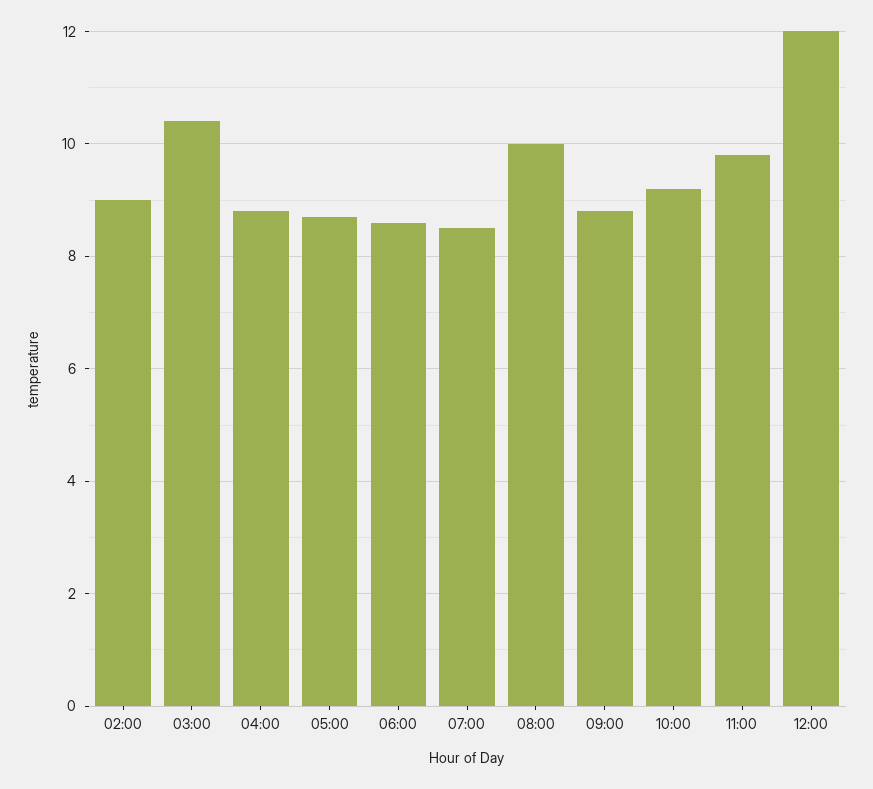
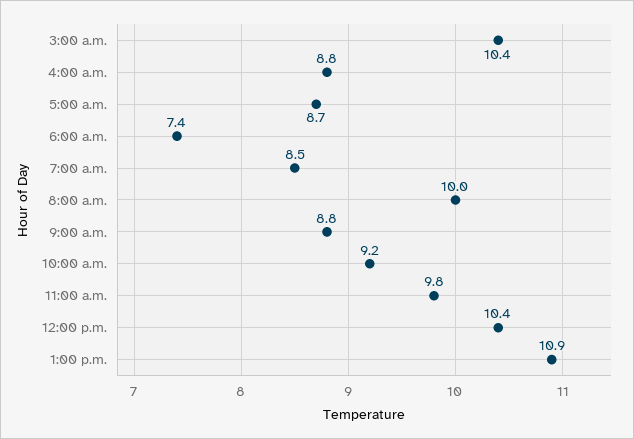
02:00: 9 -> none
06:00: 8.5 -> 7.4
12:00: 12 -> 10.4
1:00 p.m.: none -> 10.9

